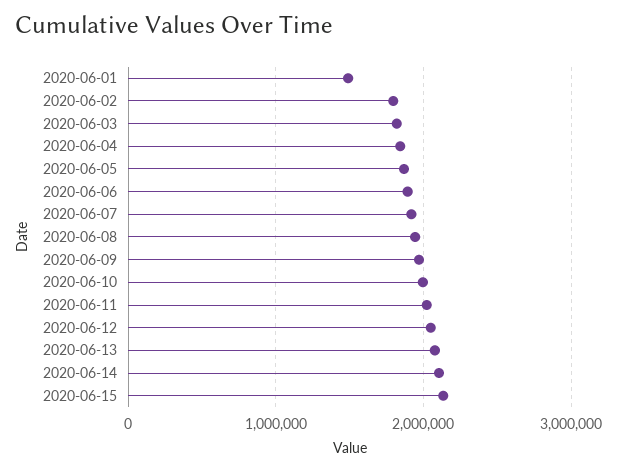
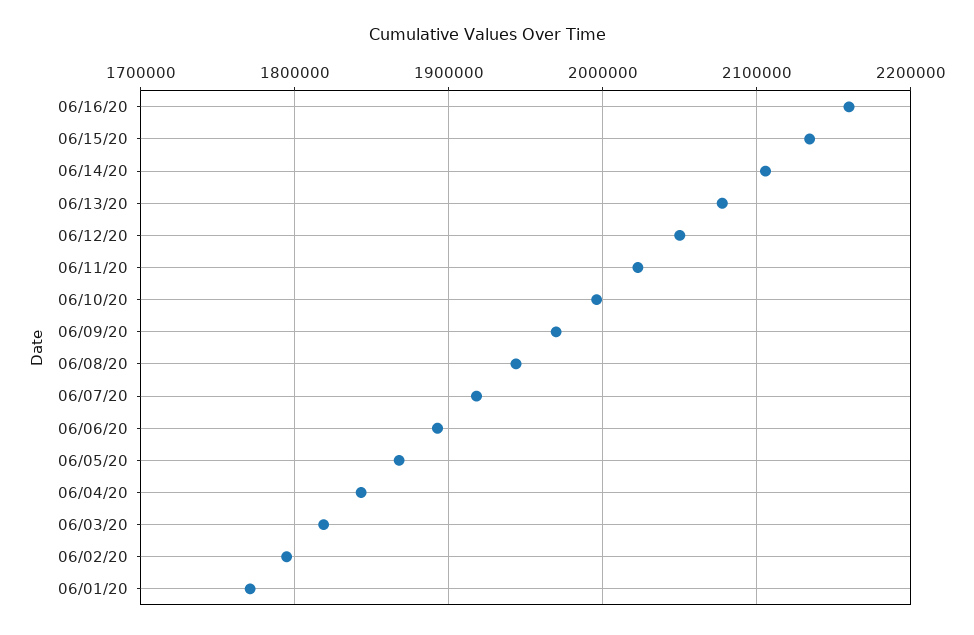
2020-06-01: 1500000 -> 1770000
06/16/20: none -> 2160000

